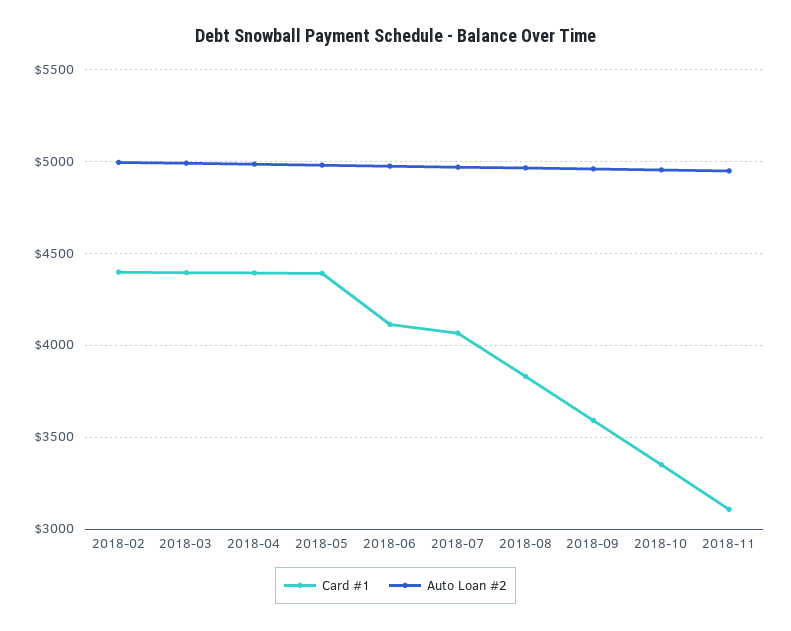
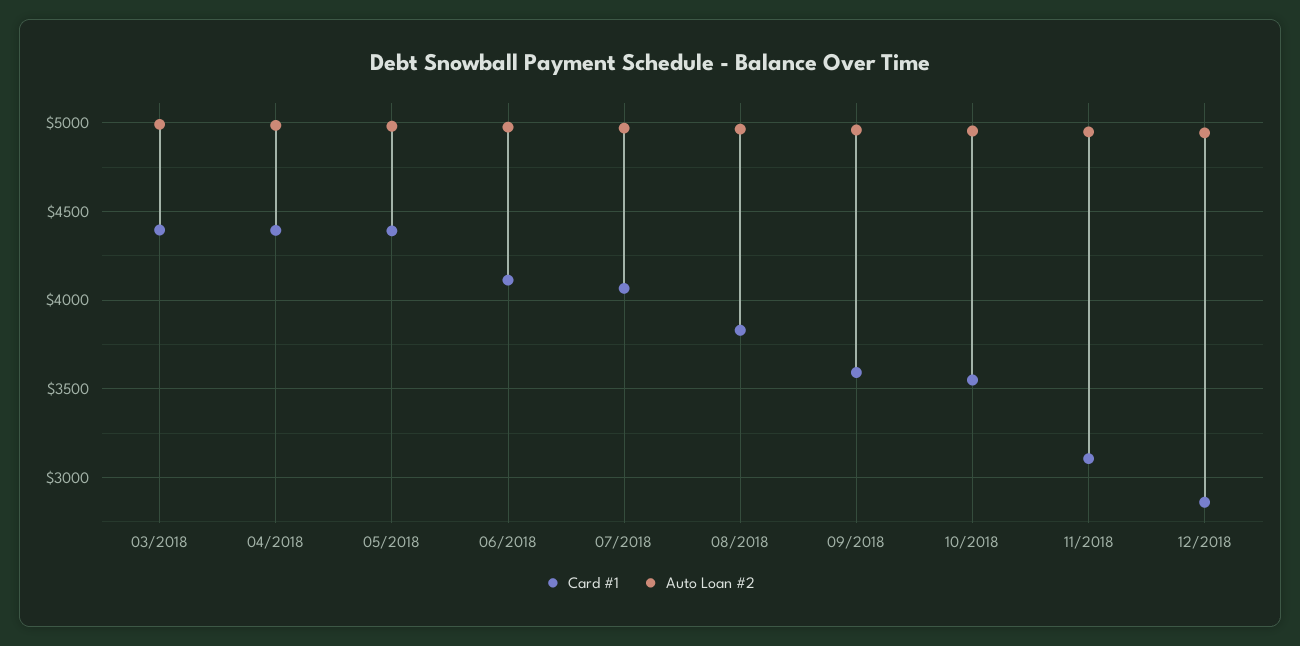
Card #1, 2018-02: 4400 -> none
Auto Loan #2, 2018-02: 5000 -> none
Card #1, 2018-10: 3350 -> 3550
Card #1, 12/2018: none -> 2850
Auto Loan #2, 12/2018: none -> 4950

